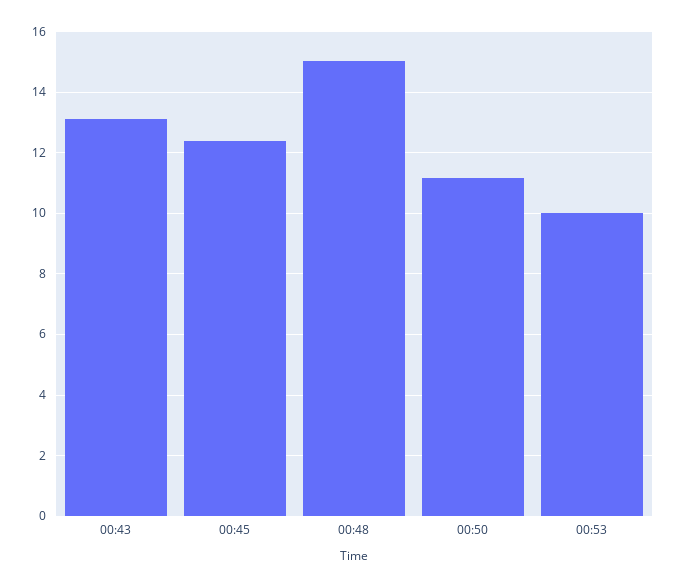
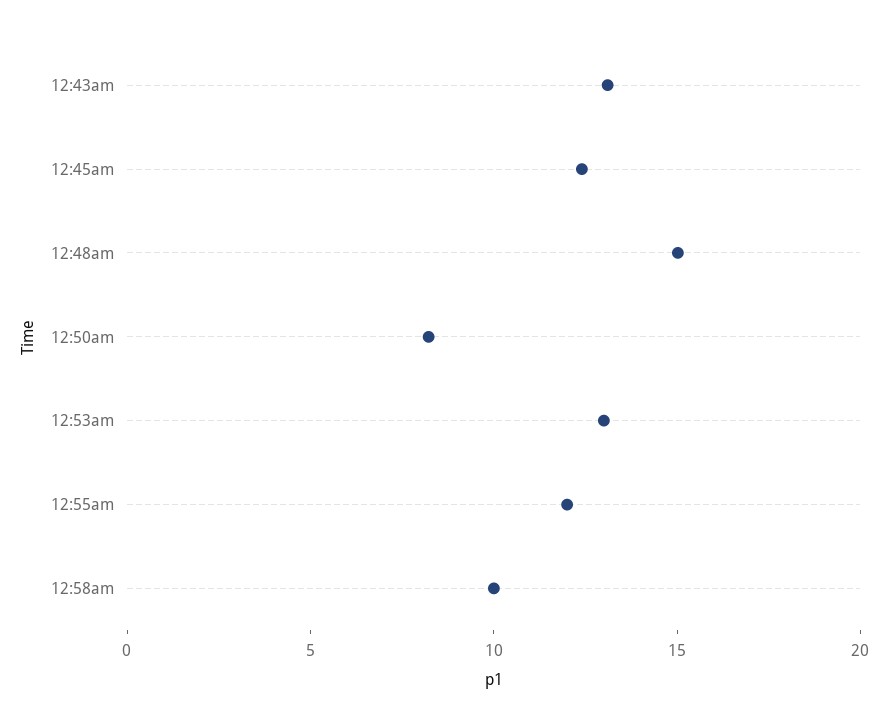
00:50: 11.2 -> 8
00:53: 10 -> 13
12:55am: none -> 12
12:58am: none -> 10

